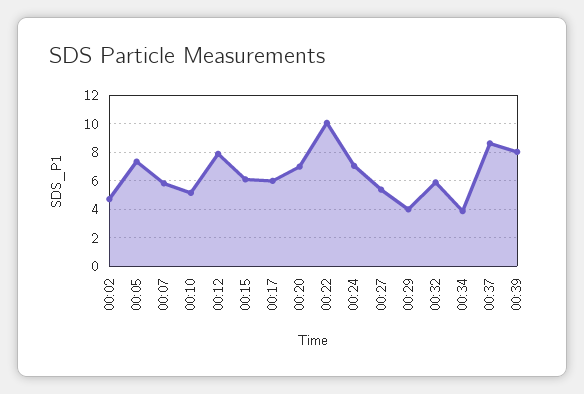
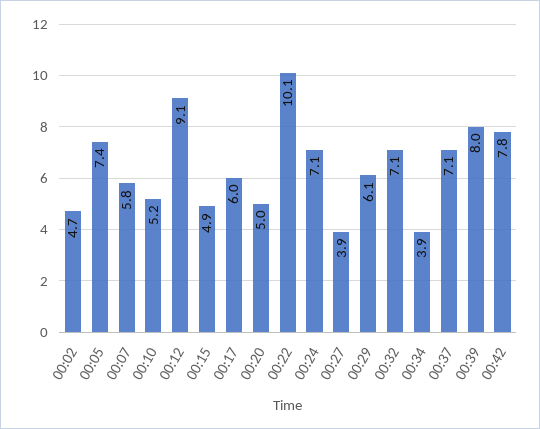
00:12: 8 -> 9.1
00:15: 6 -> 4.9
00:20: 7 -> 5
00:27: 5.5 -> 3.9
00:29: 4 -> 6.1
00:32: 6 -> 7.1
00:37: 8.5 -> 7.1
00:42: none -> 7.8

